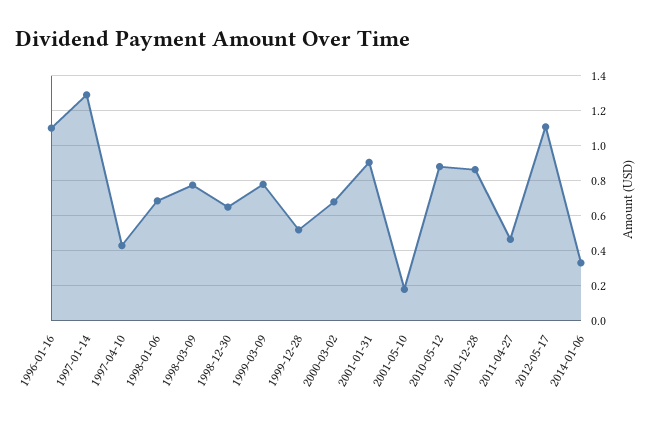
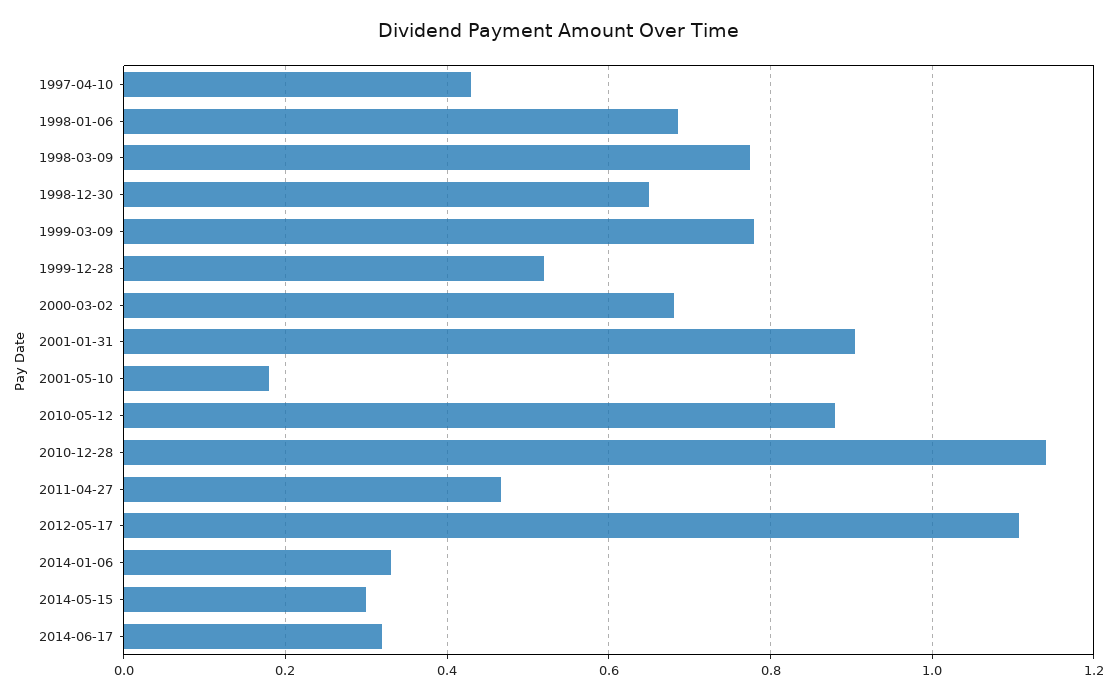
1996-01-16: 1.1 -> none
1997-01-14: 1.3 -> none
2010-12-28: 0.85 -> 1.14
2014-05-15: none -> 0.3
2014-06-17: none -> 0.32

